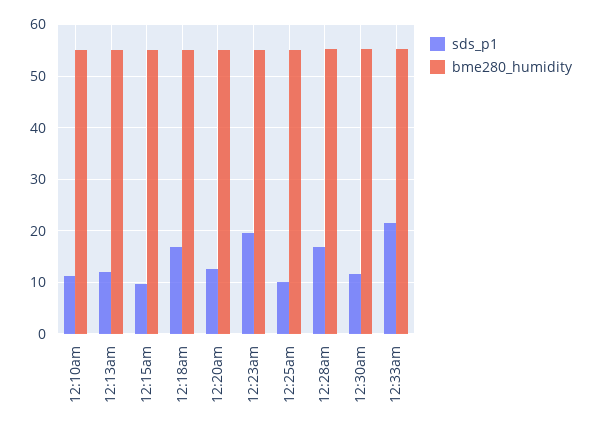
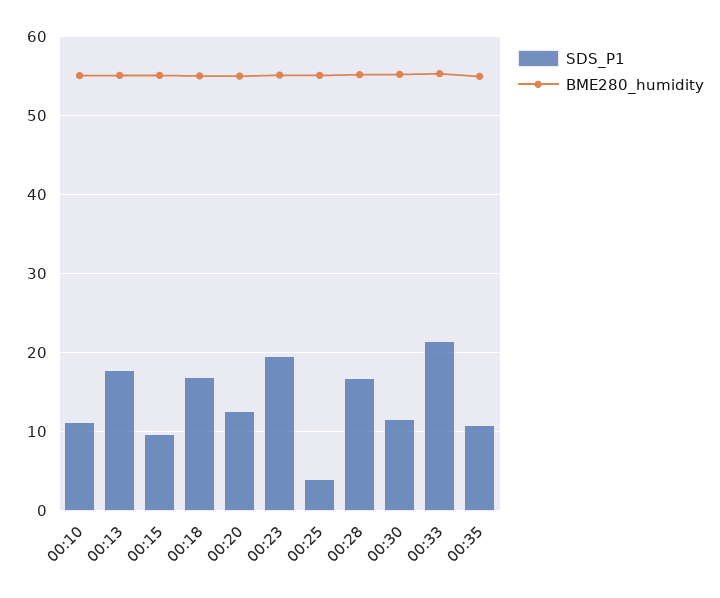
sds_p1, 12:13am: 12 -> 18
sds_p1, 12:25am: 10 -> 4
sds_p1, 00:35: none -> 11
bme280_humidity, 00:35: none -> 55

